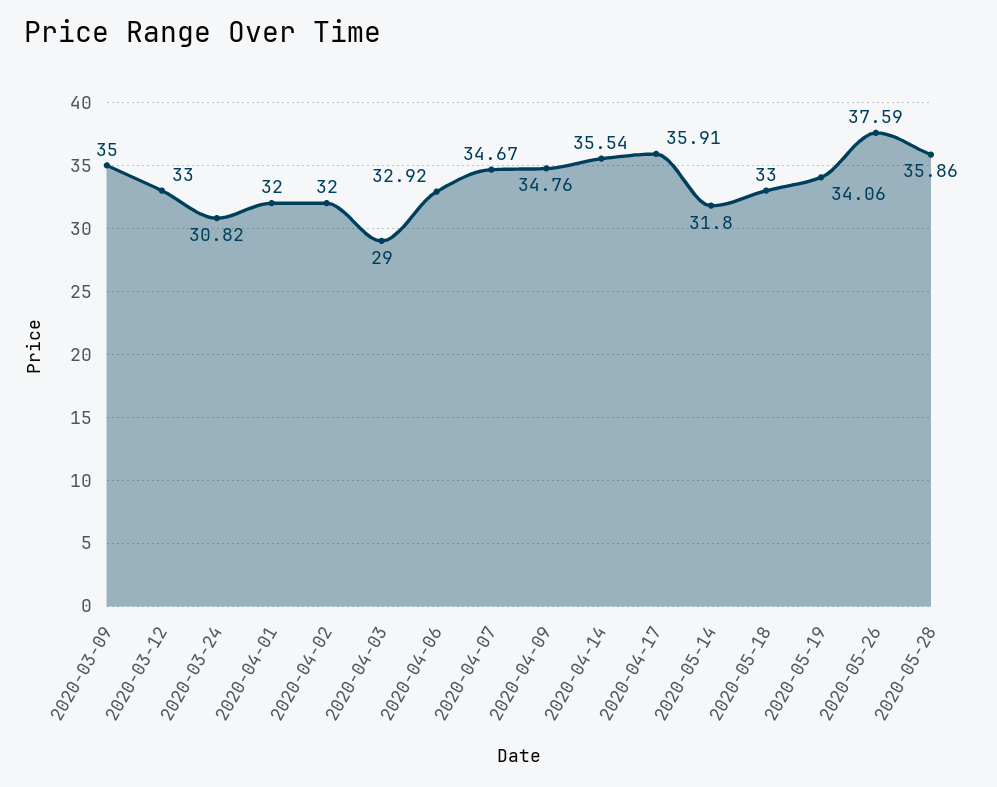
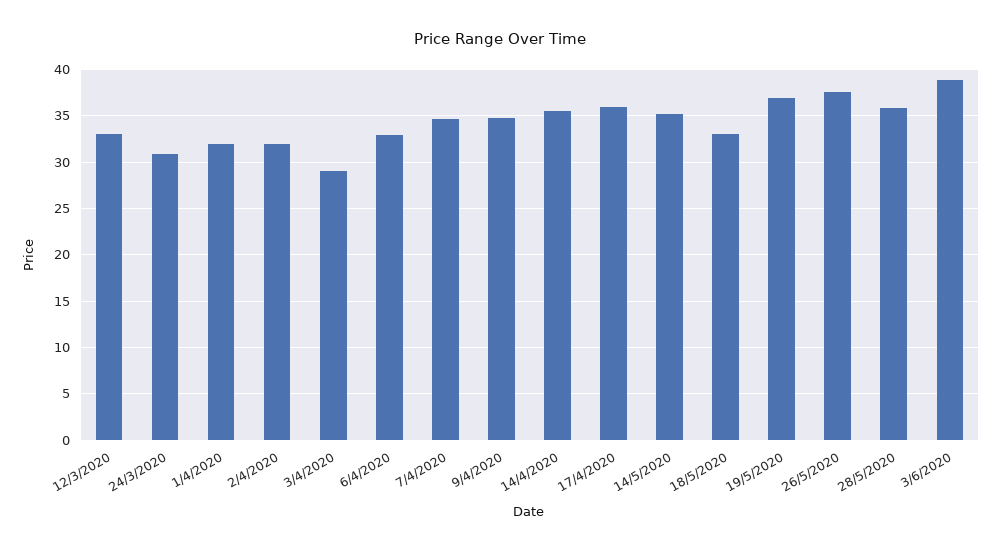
2020-03-09: 35 -> none
2020-05-14: 31.8 -> 35
2020-05-19: 34.06 -> 37
3/6/2020: none -> 39

